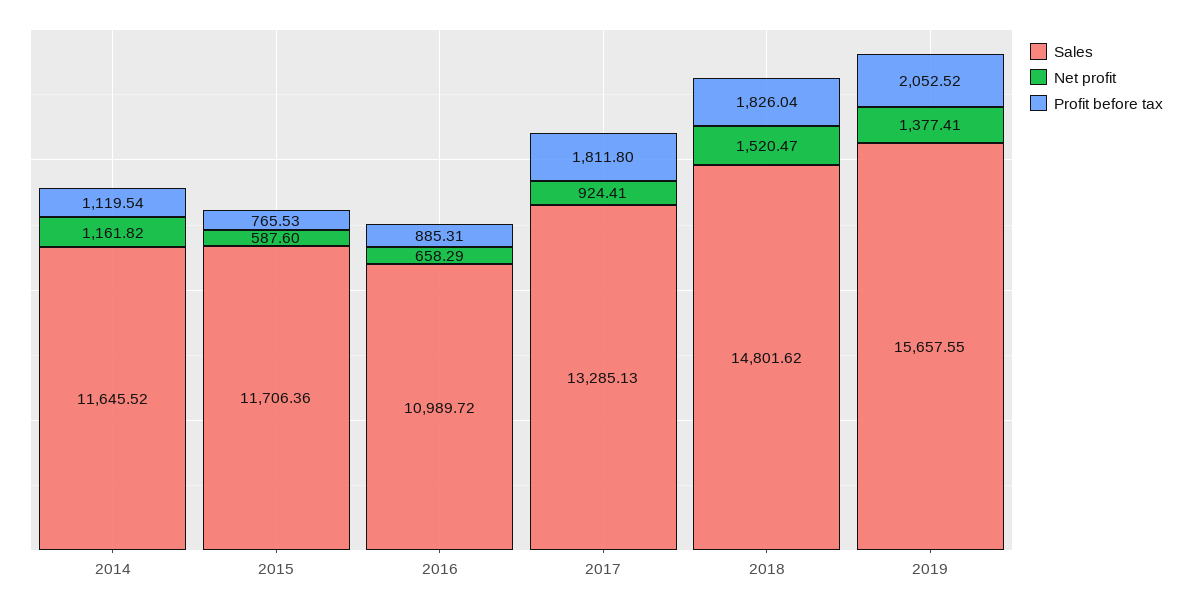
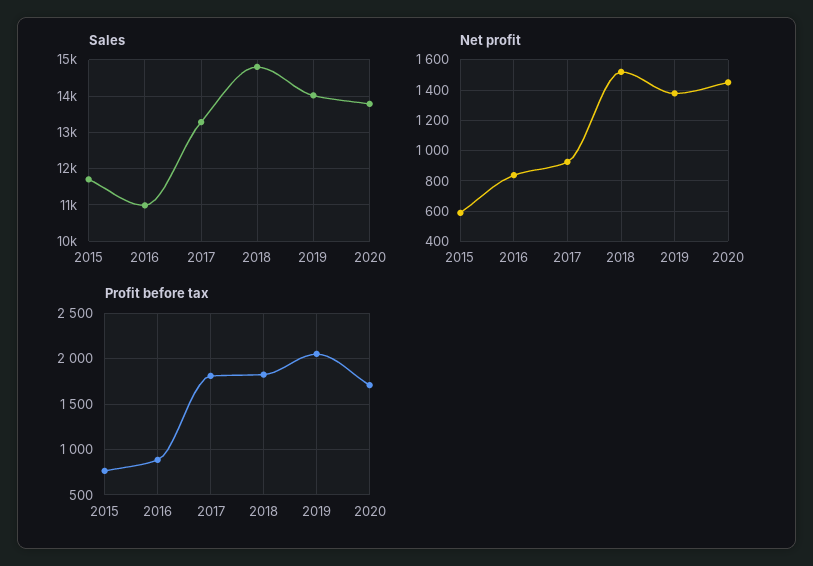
Sales, 2014: 11645.52 -> none
Net profit, 2014: 1161.82 -> none
Profit before tax, 2014: 1119.54 -> none
Net profit, 2016: 658.29 -> 850
Sales, 2019: 15657.55 -> 14000
Sales, 2020: none -> 13800
Net profit, 2020: none -> 1450
Profit before tax, 2020: none -> 1700

